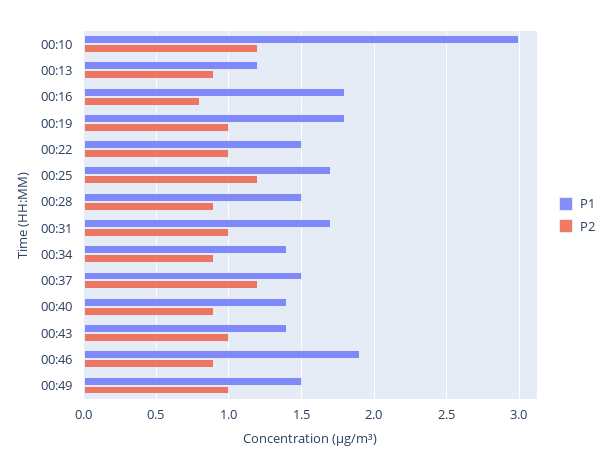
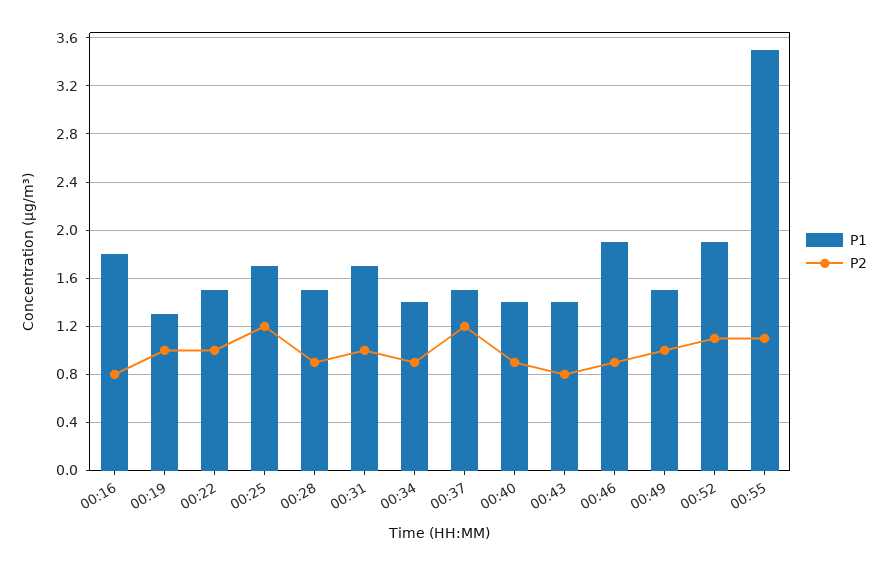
P1, 00:10: 3 -> none
P2, 00:10: 1.2 -> none
P1, 00:13: 1.2 -> none
P2, 00:13: 0.9 -> none
P1, 00:19: 1.8 -> 1.3
P2, 00:43: 1 -> 0.8
P1, 00:52: none -> 1.9
P2, 00:52: none -> 1.1
P1, 00:55: none -> 3.5
P2, 00:55: none -> 1.1

